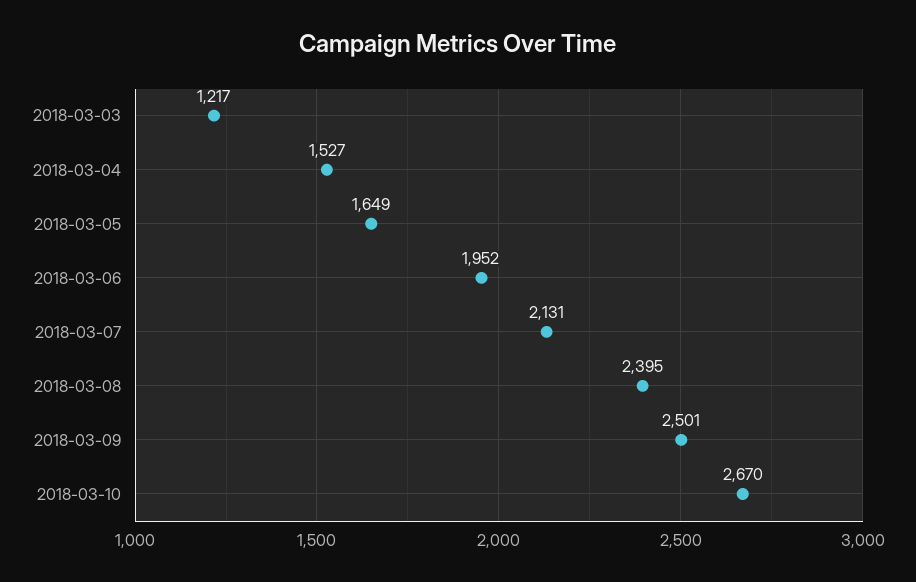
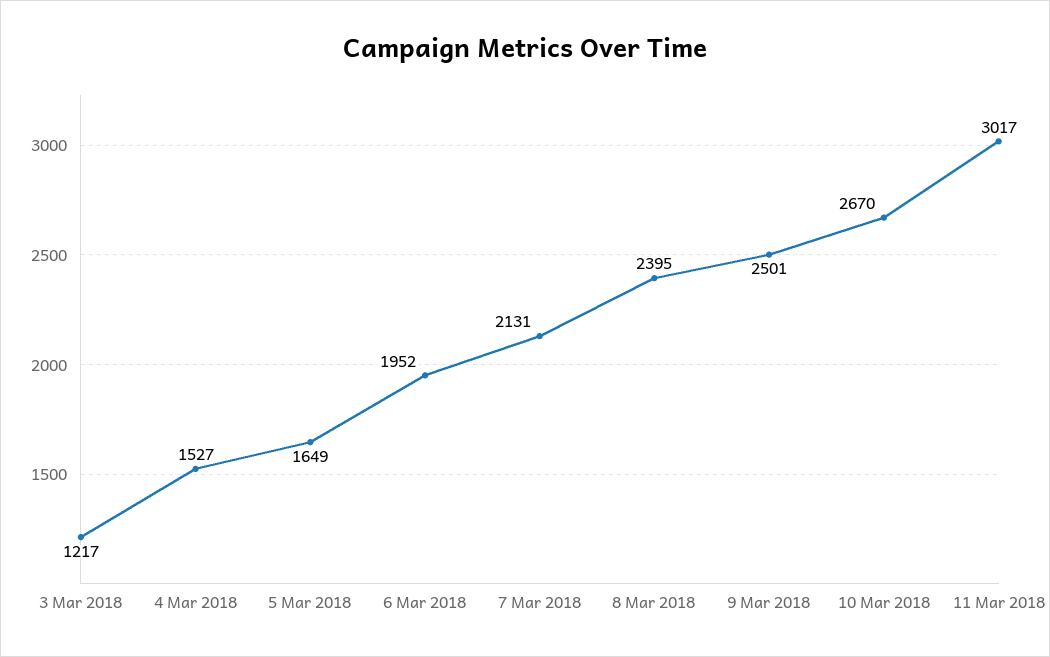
11 Mar 2018: none -> 3017

